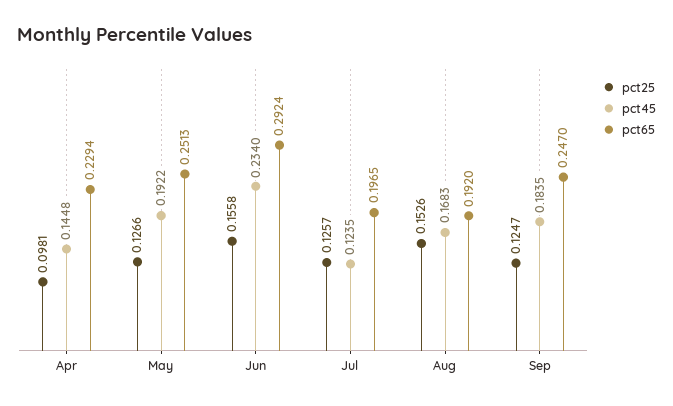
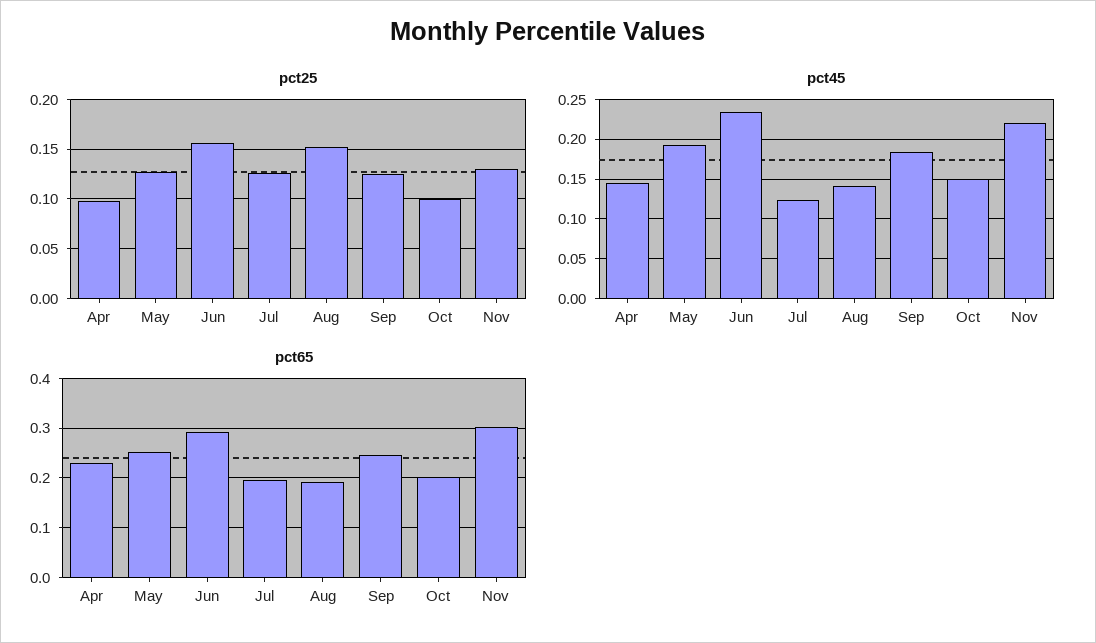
pct45, Aug: 0.1683 -> 0.14
pct25, Oct: none -> 0.1
pct25, Nov: none -> 0.13
pct45, Oct: none -> 0.15
pct45, Nov: none -> 0.22
pct65, Oct: none -> 0.2
pct65, Nov: none -> 0.3

